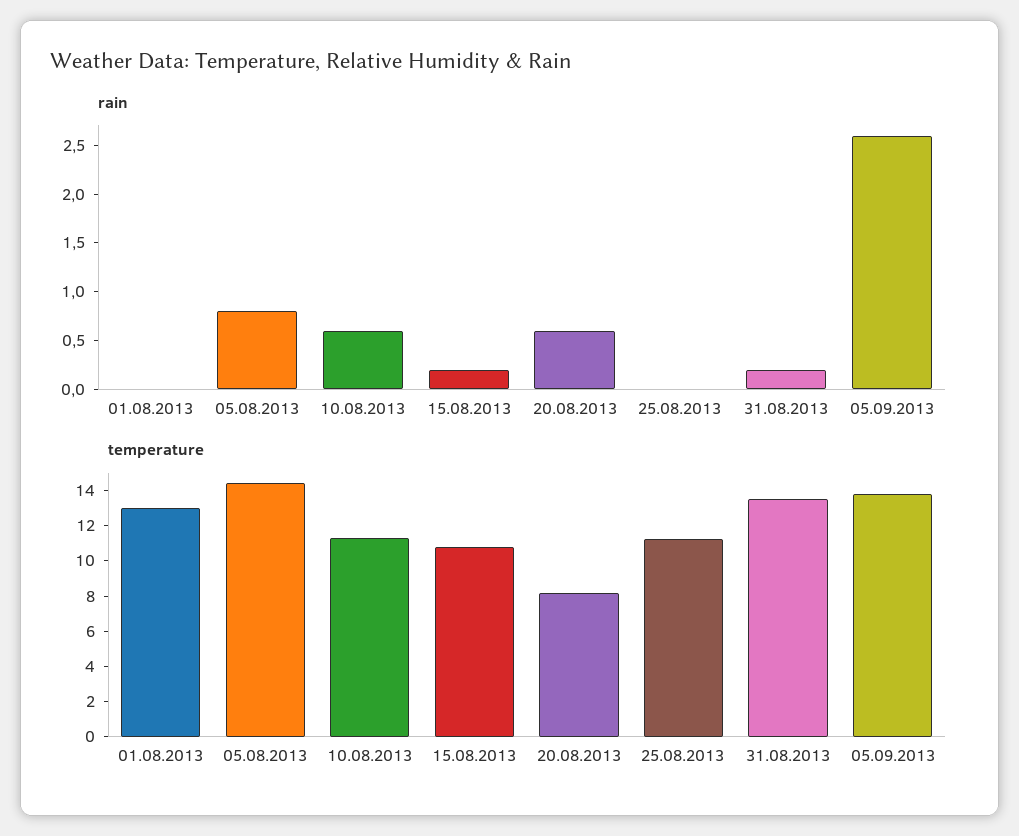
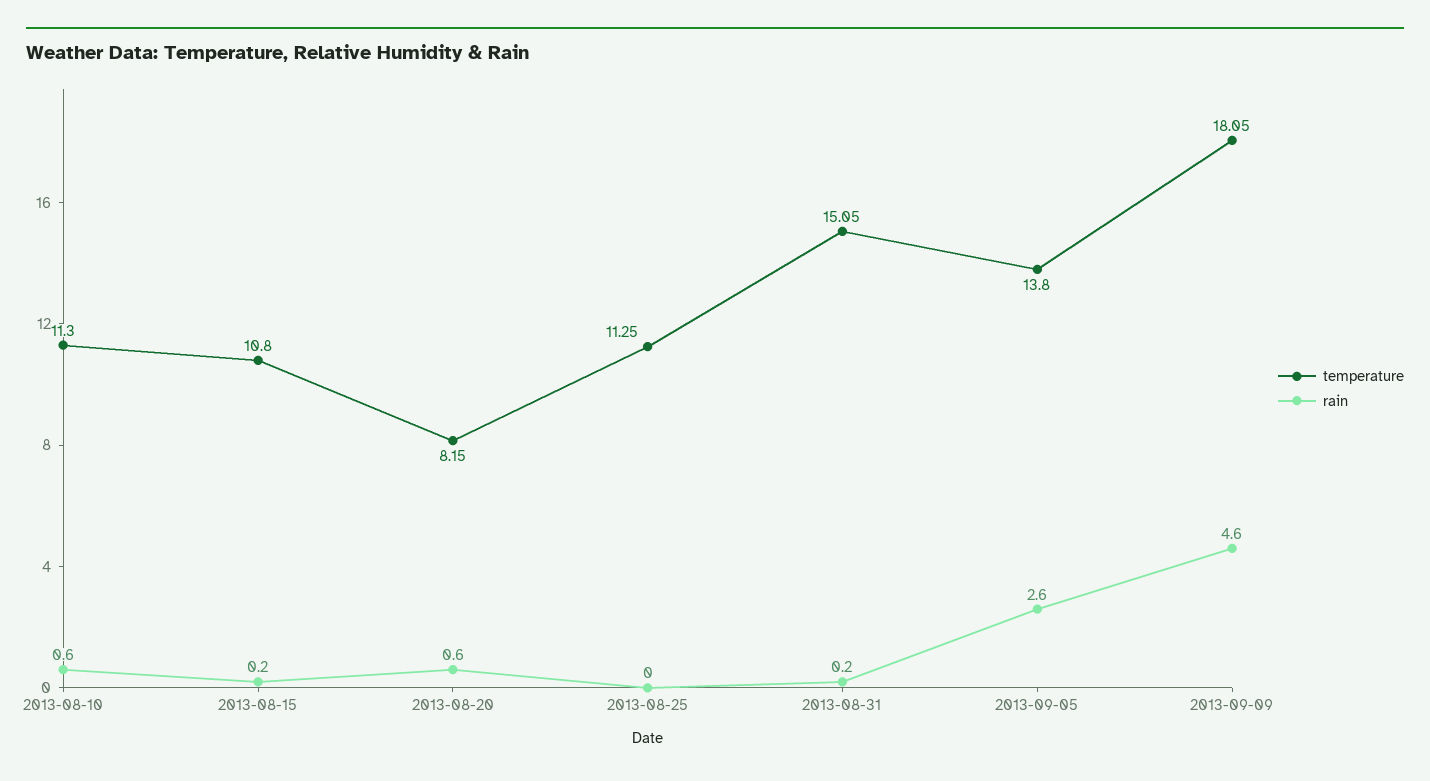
rain, 01.08.2013: 0 -> none
rain, 05.08.2013: 0.8 -> none
temperature, 01.08.2013: 13 -> none
temperature, 05.08.2013: 14.5 -> none
temperature, 31.08.2013: 13.5 -> 15.05
temperature, 2013-09-09: none -> 18.05
rain, 2013-09-09: none -> 4.6

